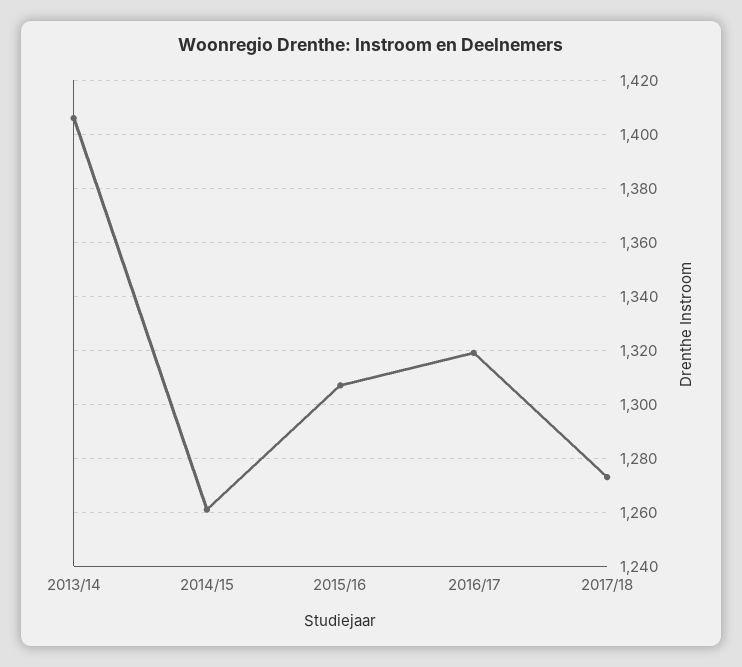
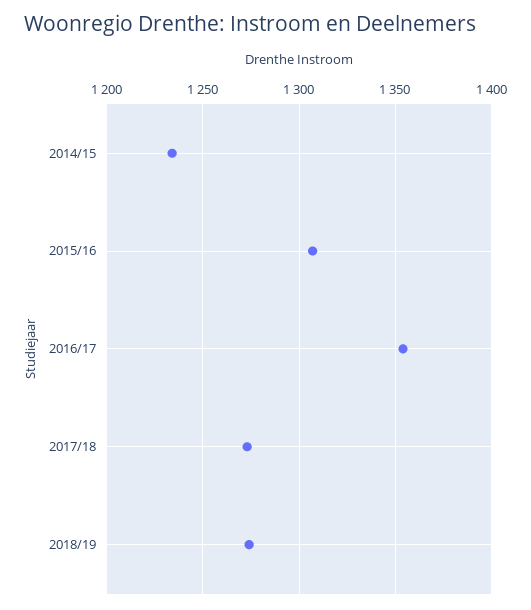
2013/14: 1405 -> none
2014/15: 1260 -> 1235
2016/17: 1320 -> 1355
2018/19: none -> 1275

